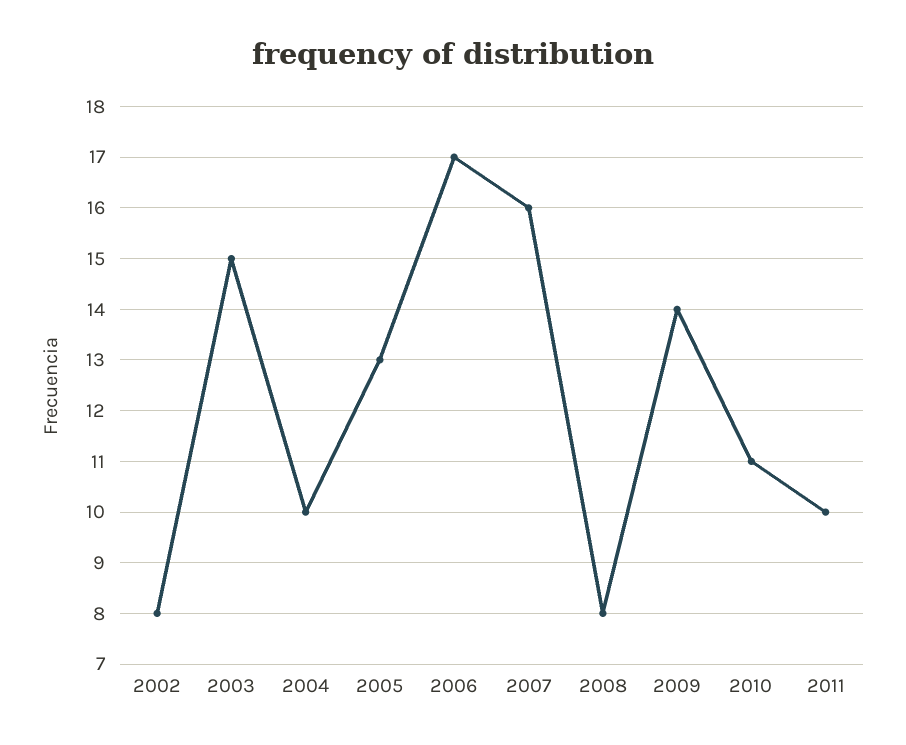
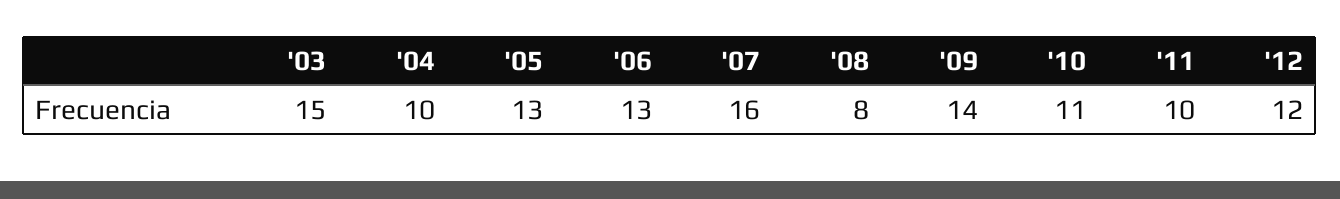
2002: 8 -> none
2006: 17 -> 13
'12: none -> 12

